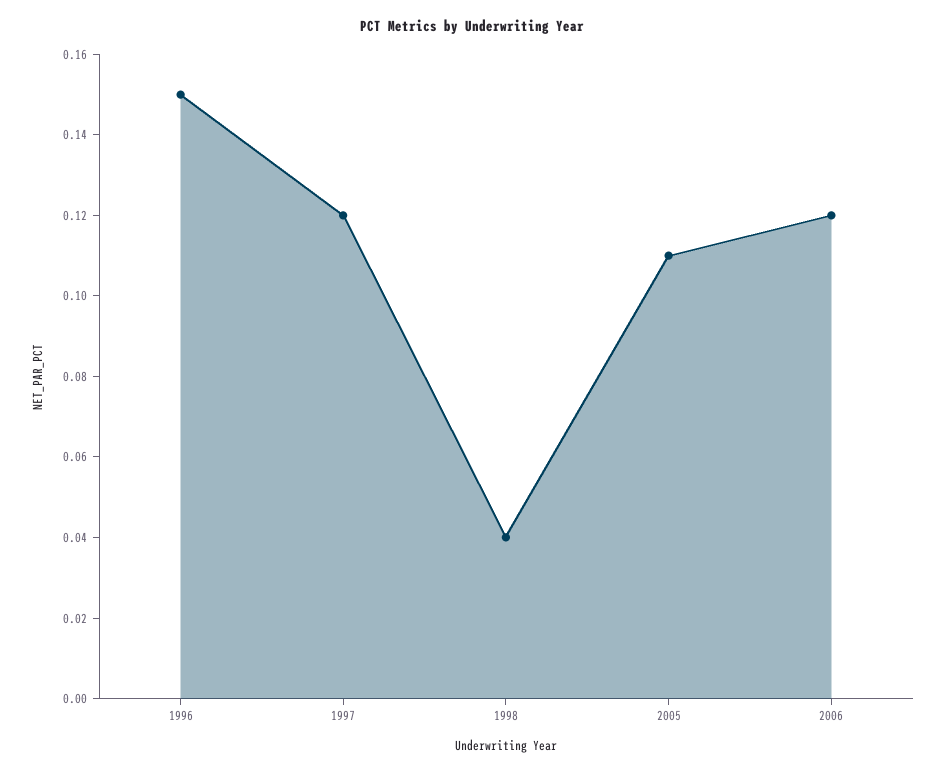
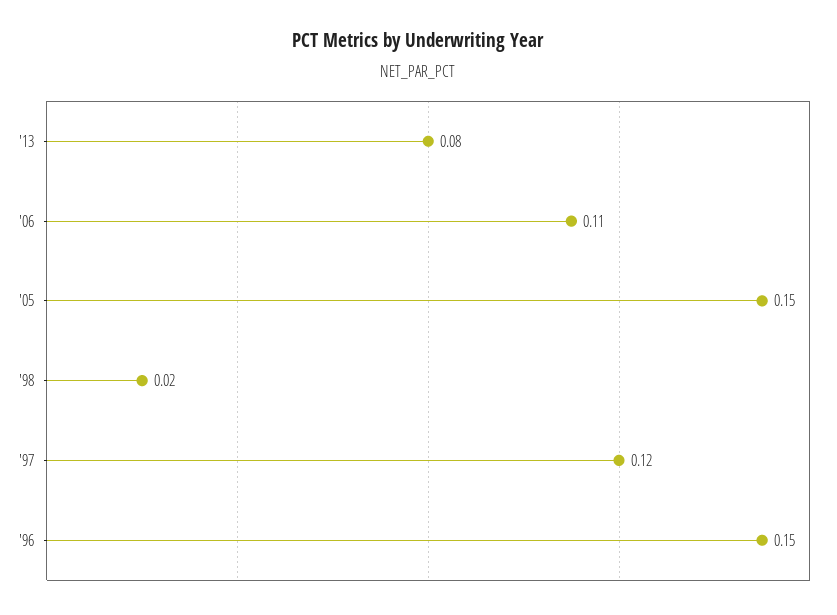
1998: 0.04 -> 0.02
2005: 0.11 -> 0.15
2006: 0.12 -> 0.11
'13: none -> 0.08

